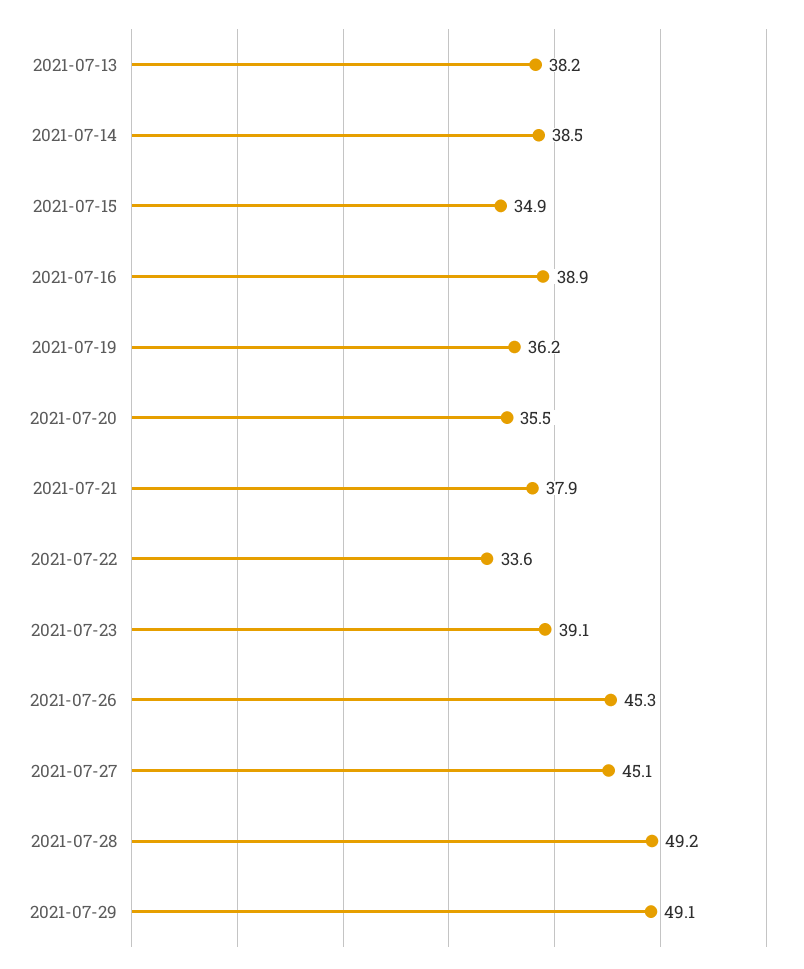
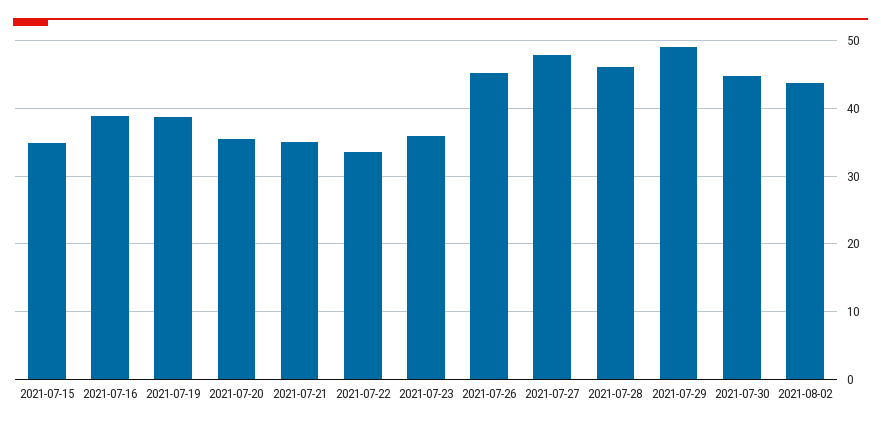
2021-07-13: 38.2 -> none
2021-07-14: 38.5 -> none
2021-07-19: 36.2 -> 39
2021-07-21: 37.9 -> 35
2021-07-23: 39.1 -> 36
2021-07-27: 45.1 -> 48
2021-07-28: 49.2 -> 46
2021-07-30: none -> 45
2021-08-02: none -> 44

